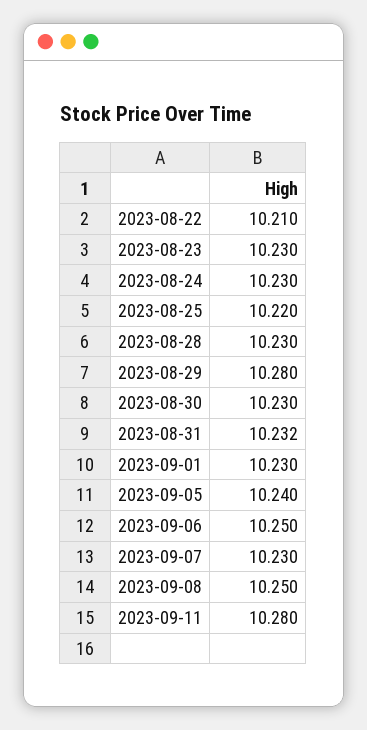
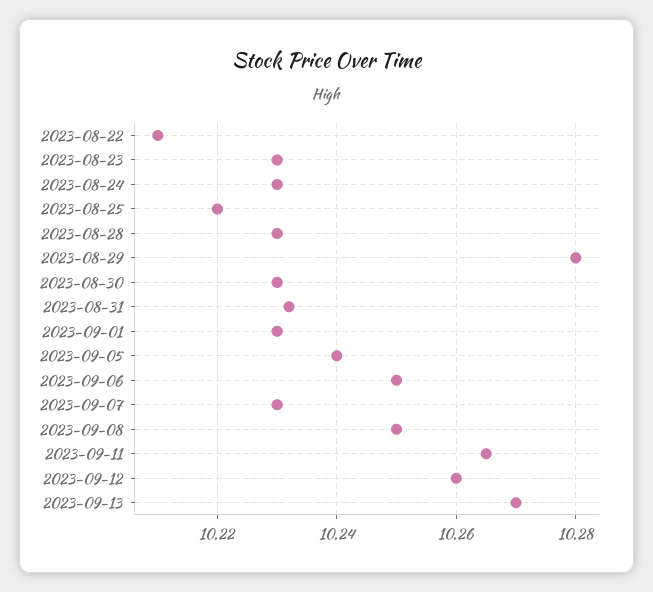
2023-09-11: 10.28 -> 10.265
2023-09-12: none -> 10.26
2023-09-13: none -> 10.27

